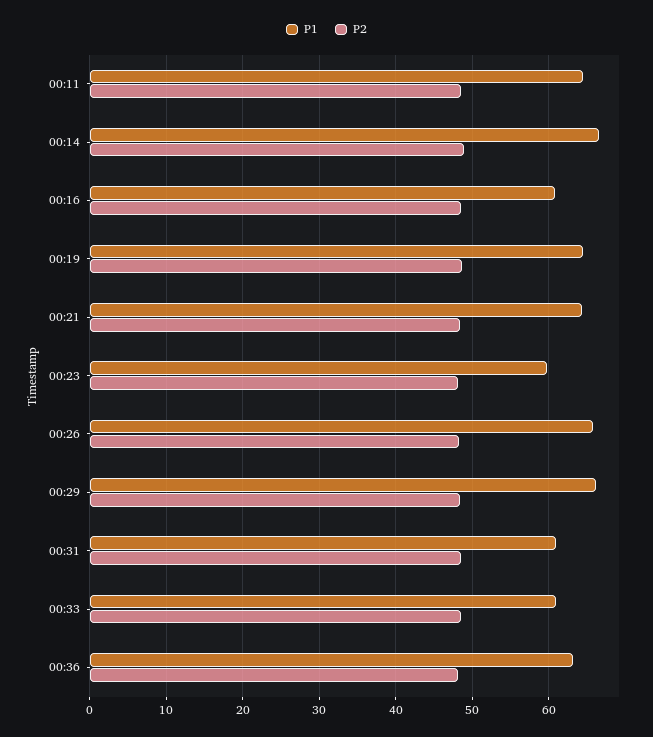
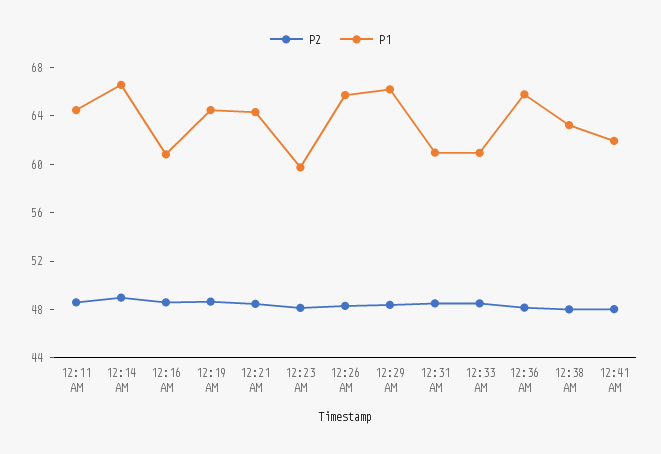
P1, 00:36: 63 -> 66
P2, 12:38 AM: none -> 48
P1, 12:38 AM: none -> 63
P2, 12:41 AM: none -> 48
P1, 12:41 AM: none -> 62

